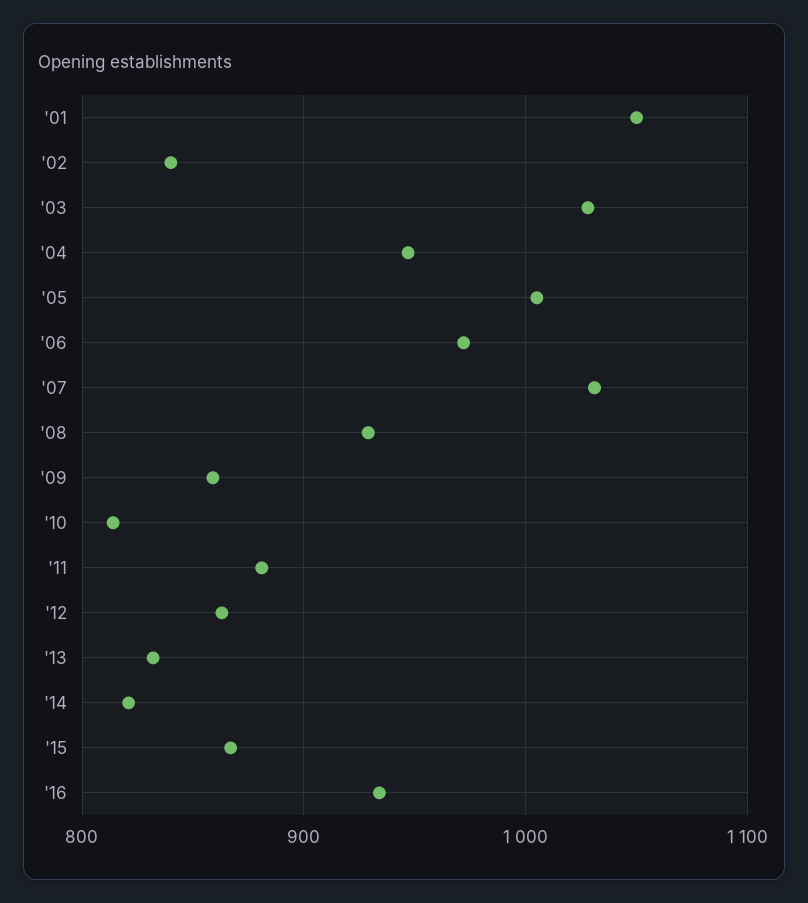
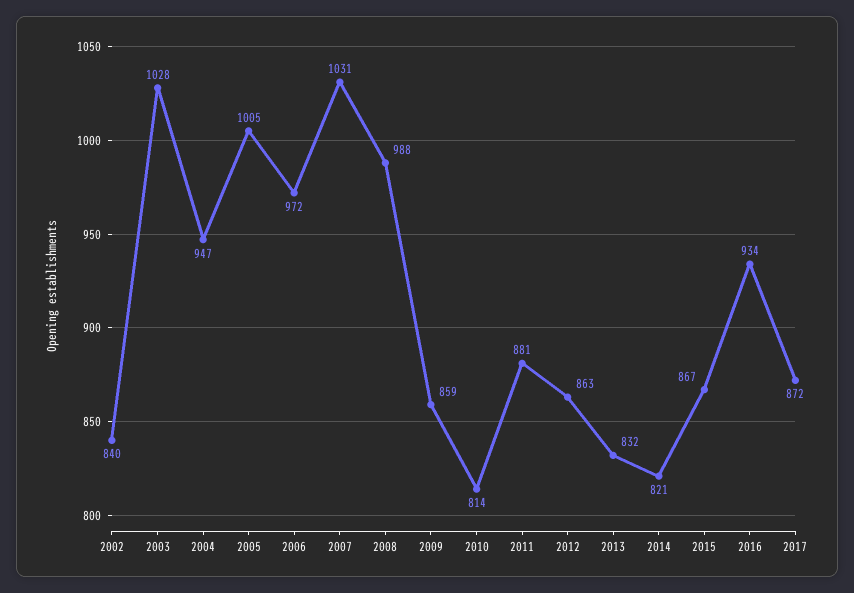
'01: 1050 -> none
'08: 930 -> 988
2017: none -> 872

